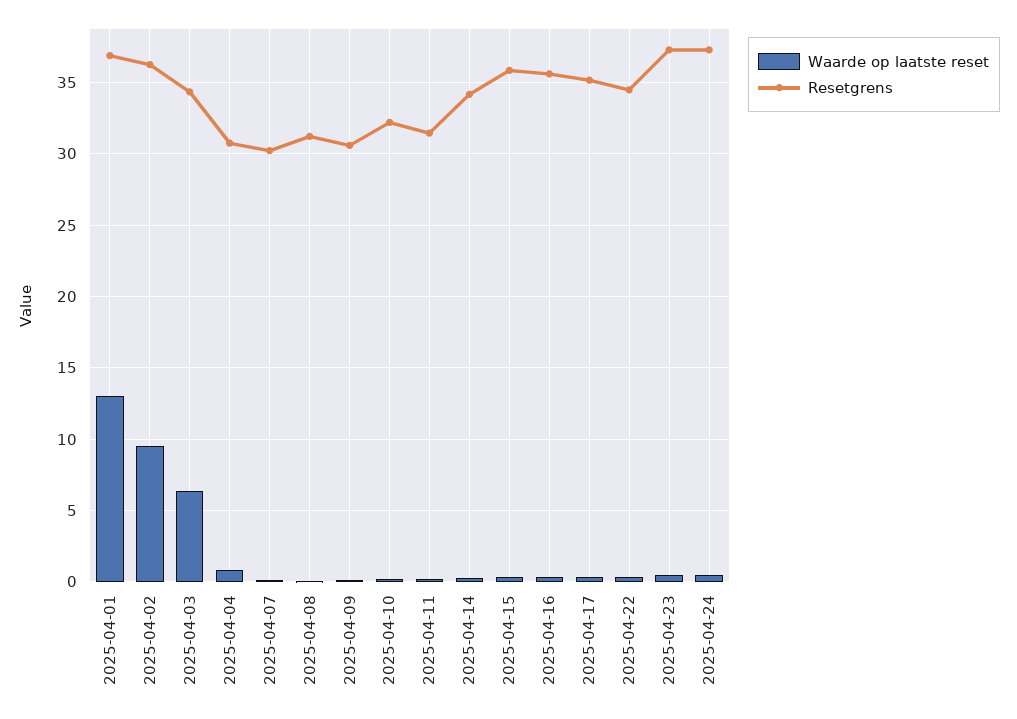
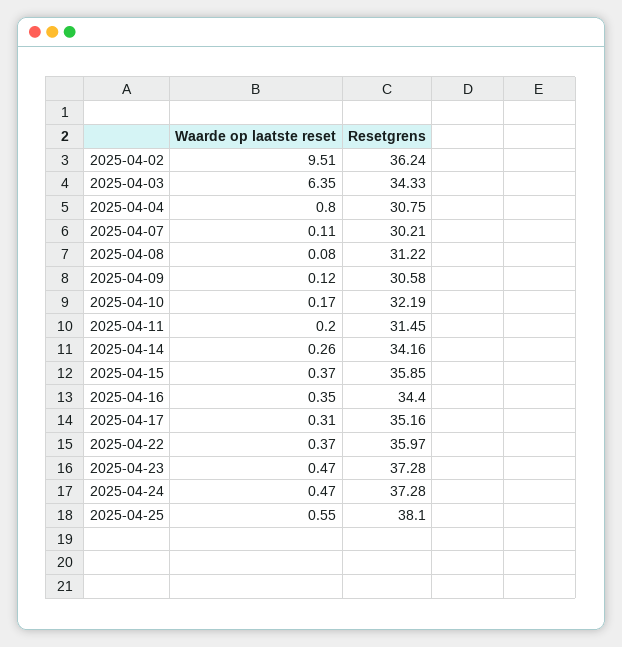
Waarde op laatste reset, 2025-04-01: 13 -> none
Resetgrens, 2025-04-01: 37 -> none
Resetgrens, 2025-04-16: 35.5 -> 34.4
Resetgrens, 2025-04-22: 34.5 -> 35.97
Waarde op laatste reset, 2025-04-25: none -> 0.55
Resetgrens, 2025-04-25: none -> 38.1

